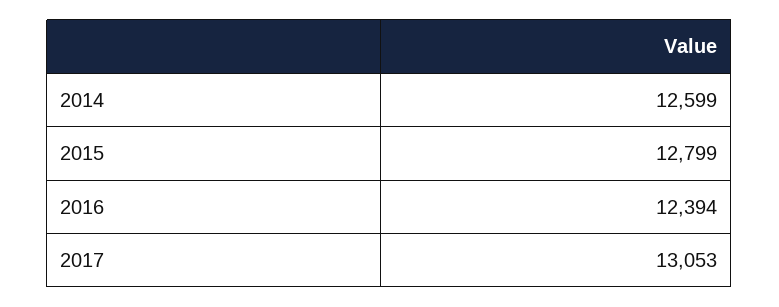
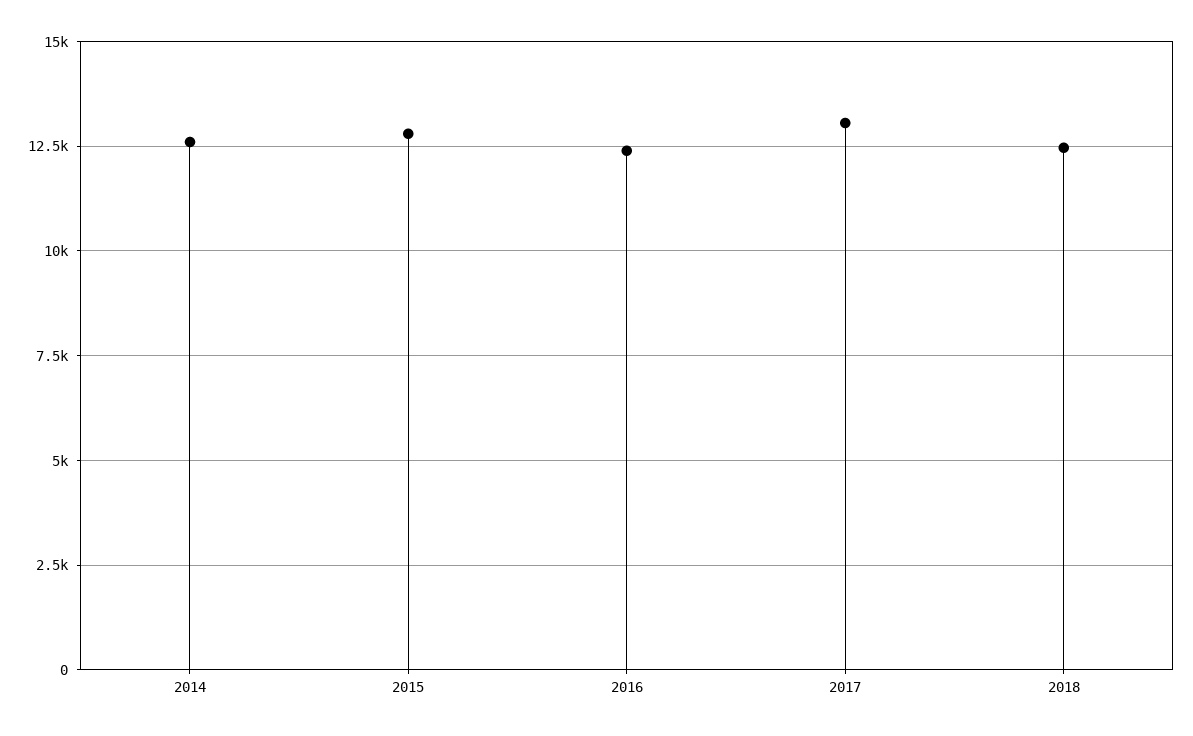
2018: none -> 12500

